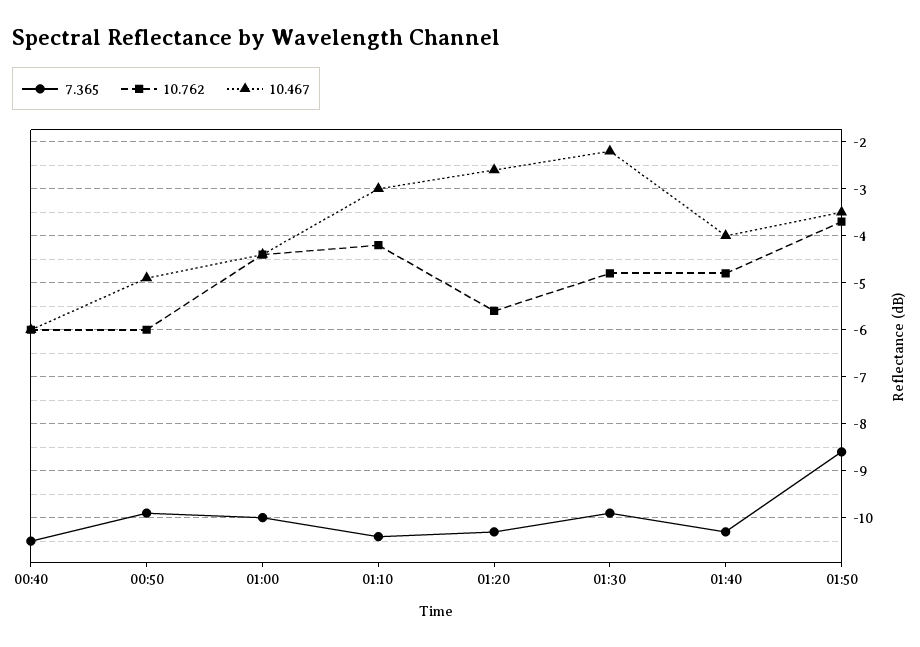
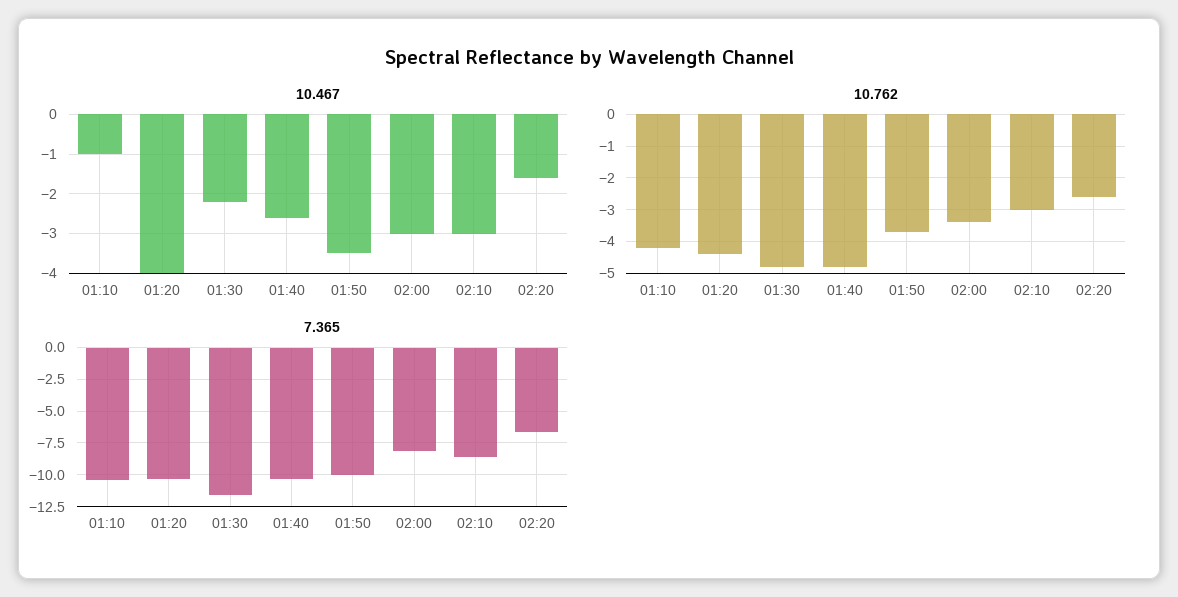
7.365, 00:40: -10.5 -> none
10.762, 00:40: -6 -> none
10.467, 00:40: -6 -> none
7.365, 00:50: -10 -> none
10.762, 00:50: -6 -> none
10.467, 00:50: -5 -> none
7.365, 01:00: -10 -> none
10.762, 01:00: -4.5 -> none
10.467, 01:00: -4.5 -> none
10.467, 01:10: -3 -> -1
10.762, 01:20: -5.5 -> -4.5
10.467, 01:20: -2.5 -> -4
7.365, 01:30: -10 -> -11.5
10.467, 01:40: -4 -> -2.5
7.365, 01:50: -8.5 -> -10
10.467, 02:00: none -> -3
10.467, 02:10: none -> -3
10.467, 02:20: none -> -1.5
10.762, 02:00: none -> -3.5
10.762, 02:10: none -> -3
10.762, 02:20: none -> -2.5
7.365, 02:00: none -> -8
7.365, 02:10: none -> -8.5
7.365, 02:20: none -> -6.5

